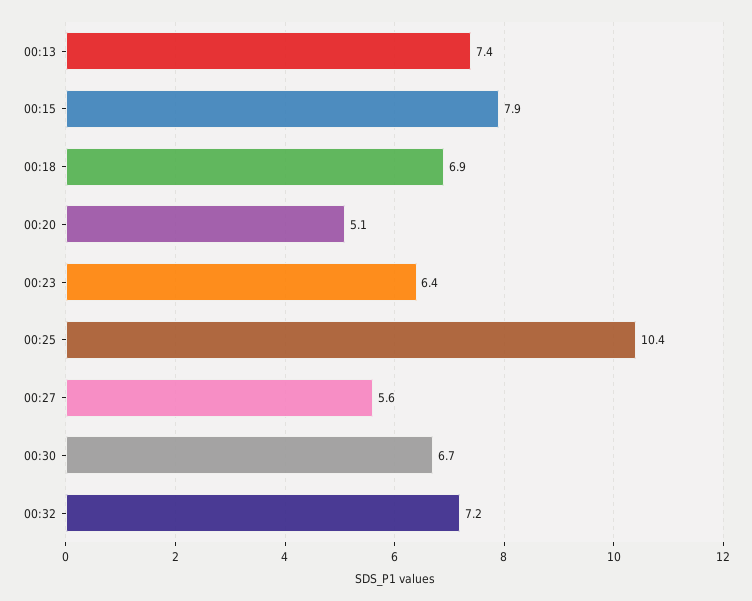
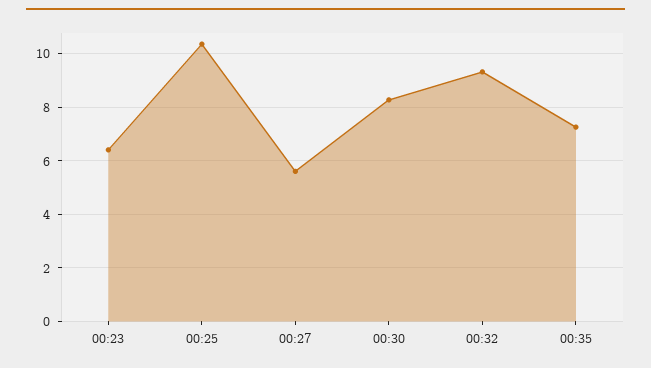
00:13: 7.4 -> none
00:15: 7.9 -> none
00:18: 6.9 -> none
00:20: 5.1 -> none
00:30: 6.7 -> 8.25
00:32: 7.2 -> 9.25
00:35: none -> 7.25

